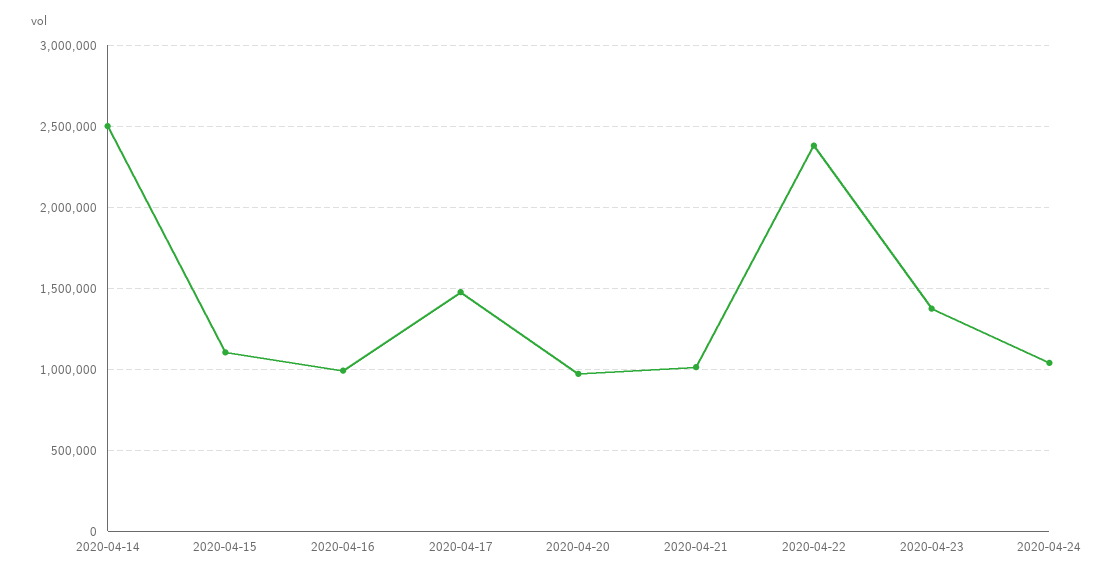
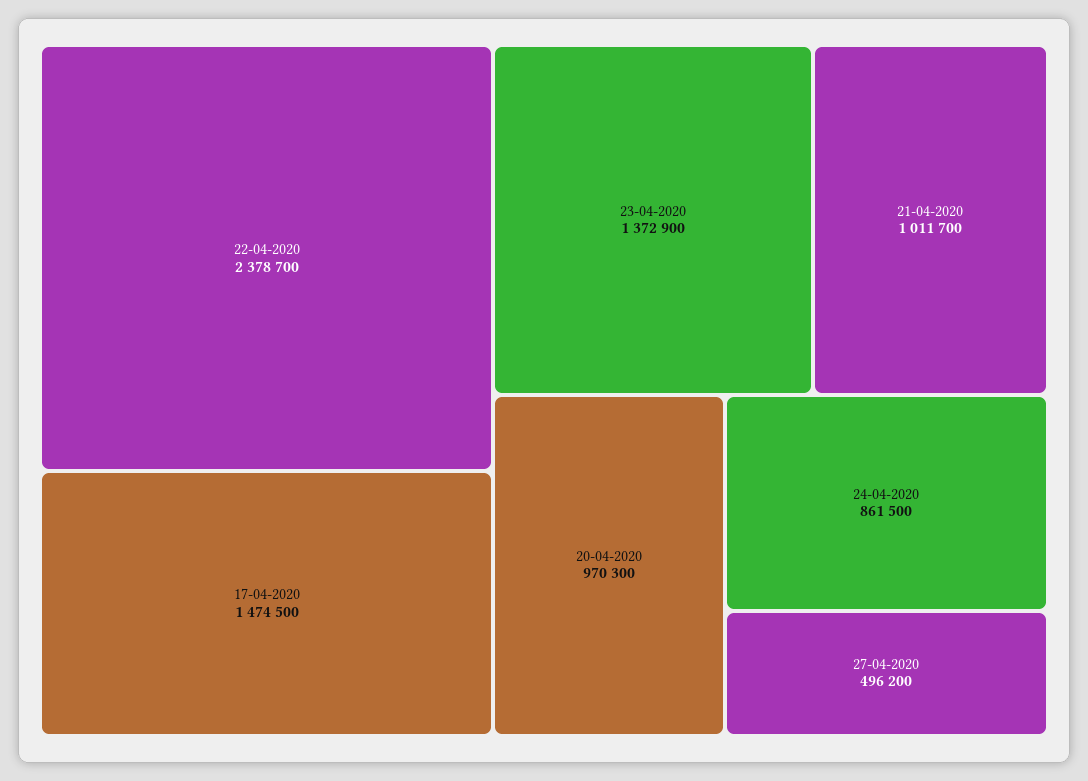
2020-04-14: 2500000 -> none
2020-04-15: 1100000 -> none
2020-04-16: 1000000 -> none
2020-04-24: 1050000 -> 861500
27-04-2020: none -> 496200

